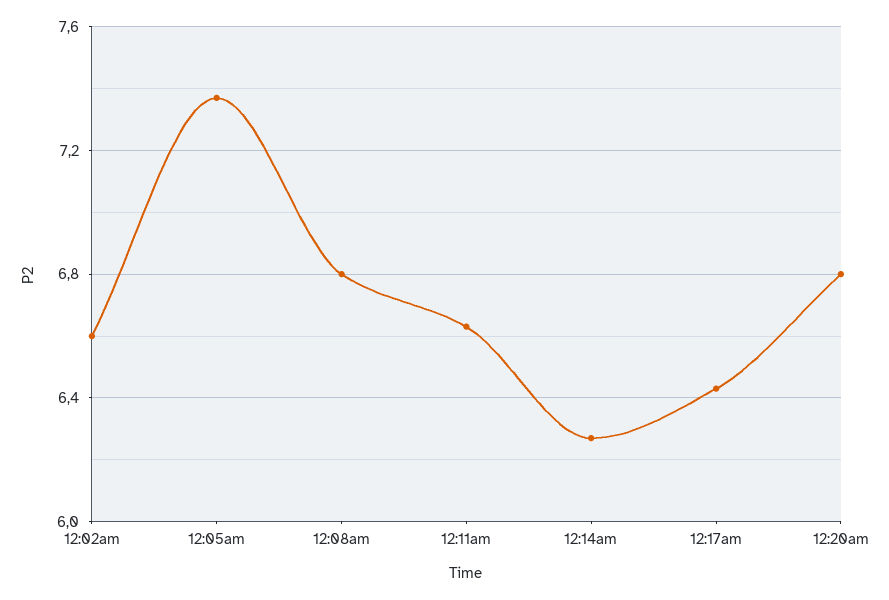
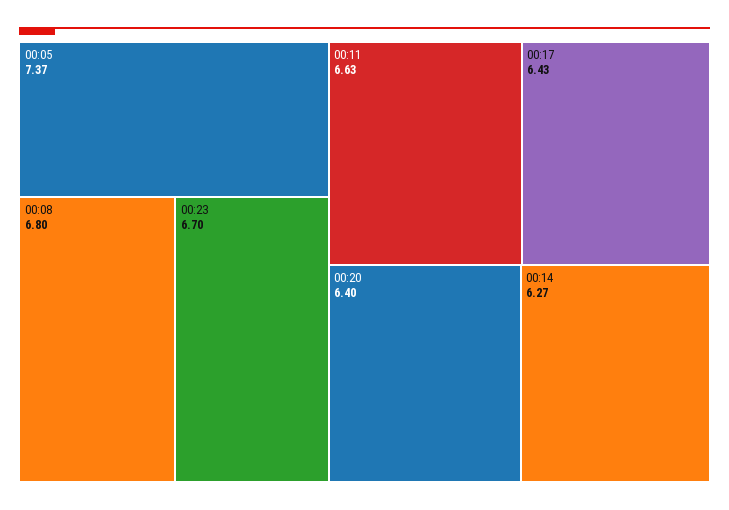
12:02am: 6.6 -> none
12:20am: 6.8 -> 6.4
00:23: none -> 6.7

